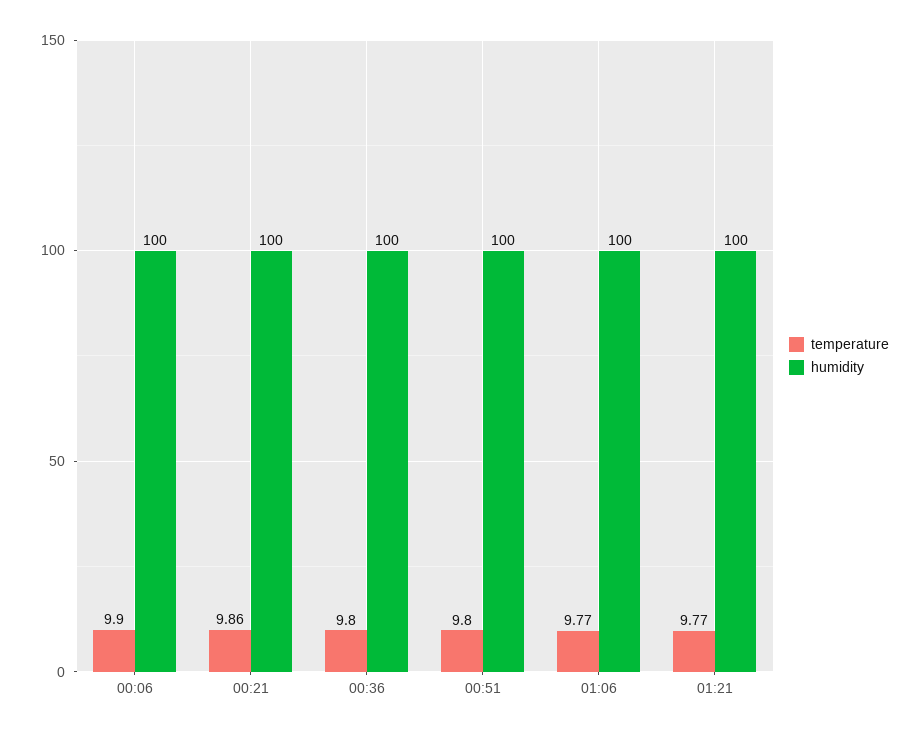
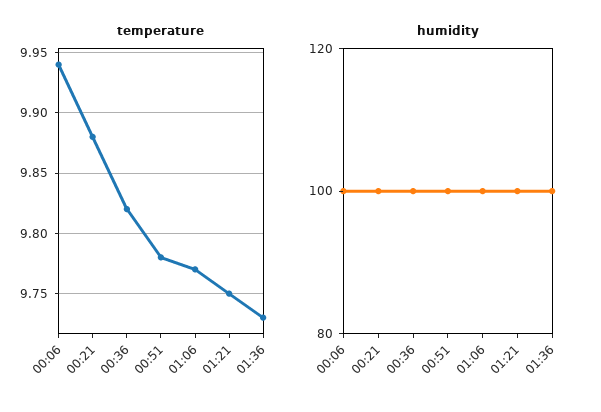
temperature, 00:06: 9.9 -> 9.94
temperature, 00:21: 9.86 -> 9.88
temperature, 00:36: 9.8 -> 9.82
temperature, 00:51: 9.8 -> 9.78
temperature, 01:21: 9.77 -> 9.75
temperature, 01:36: none -> 9.73
humidity, 01:36: none -> 100

